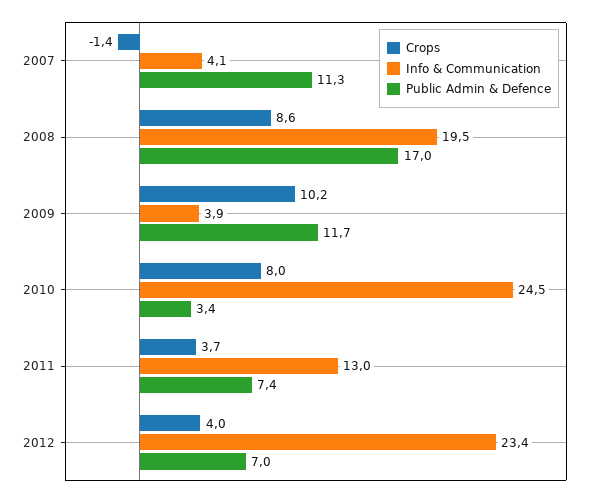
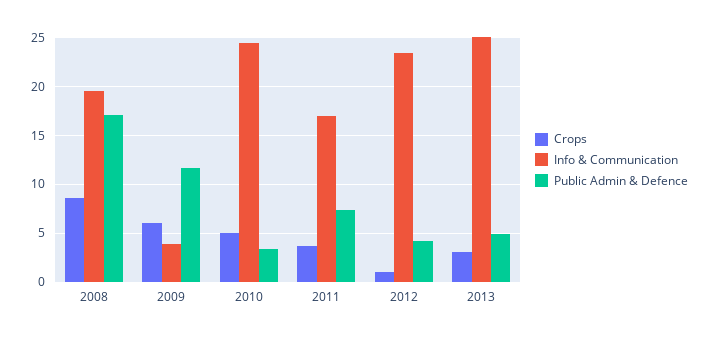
Crops, 2007: -1.4 -> none
Info & Communication, 2007: 4.1 -> none
Public Admin & Defence, 2007: 11.3 -> none
Crops, 2009: 10.2 -> 6
Crops, 2010: 8 -> 5
Info & Communication, 2011: 13 -> 17
Crops, 2012: 4 -> 1
Public Admin & Defence, 2012: 7 -> 4
Crops, 2013: none -> 3
Info & Communication, 2013: none -> 25
Public Admin & Defence, 2013: none -> 5

